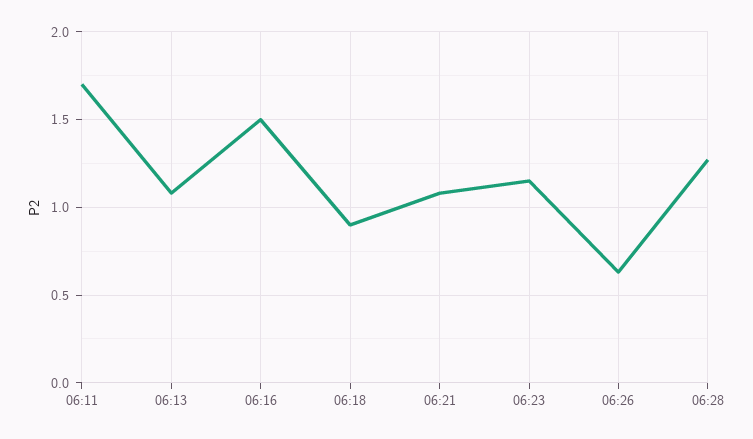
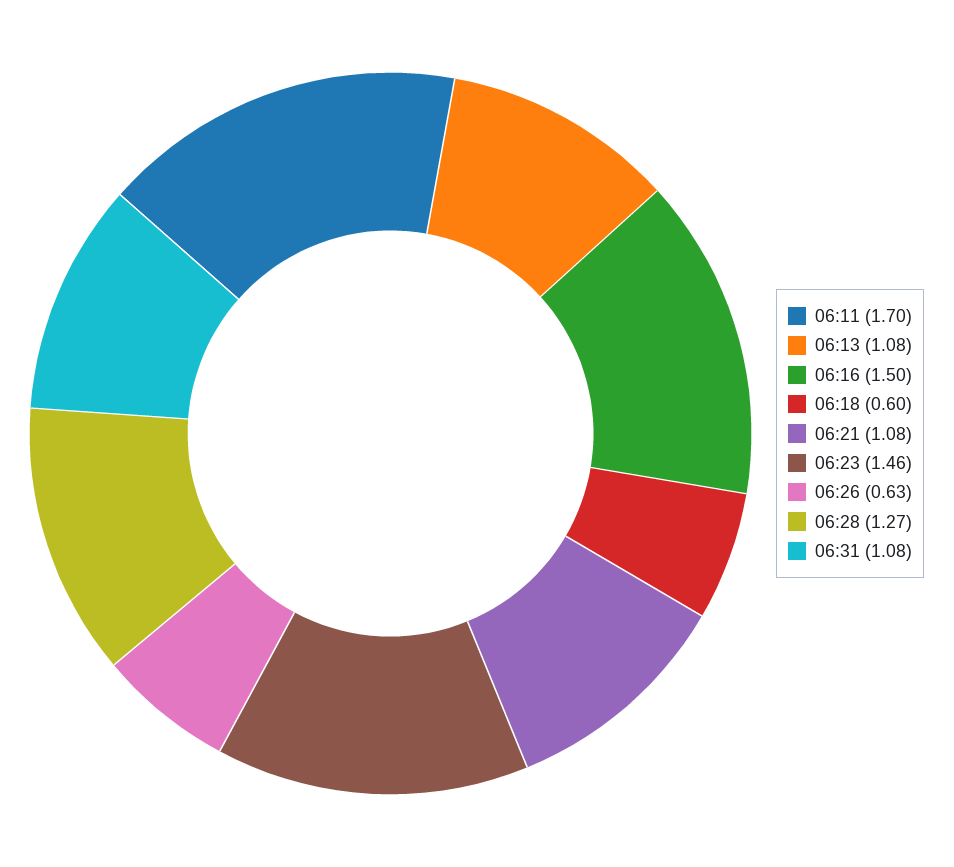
06:18: 0.9 -> 0.6
06:23: 1.15 -> 1.46
06:31: none -> 1.08

